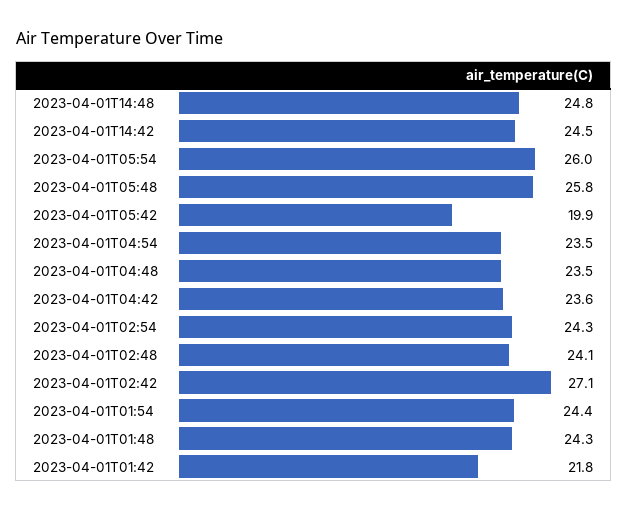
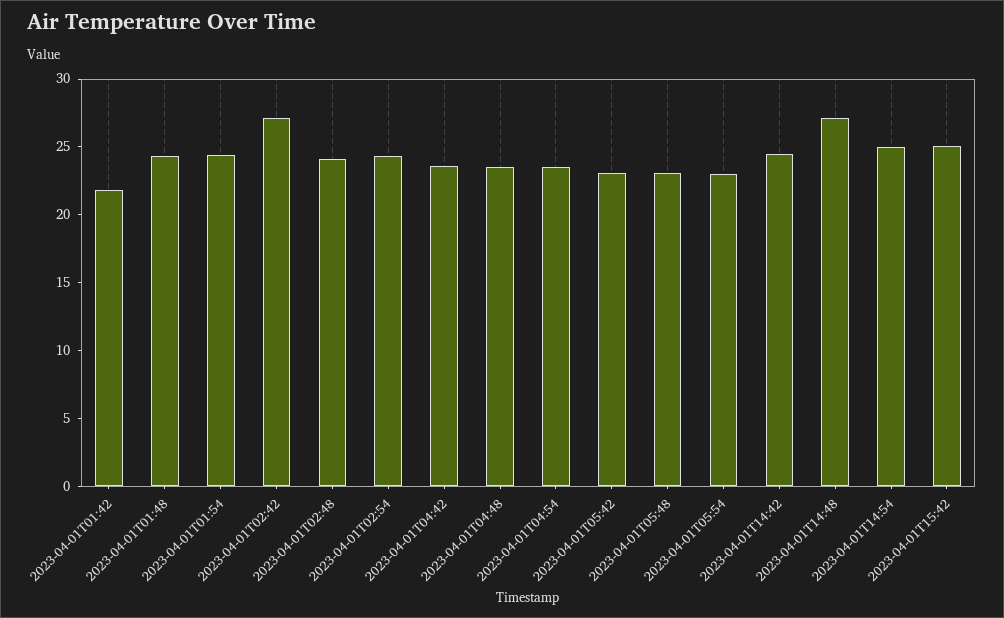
2023-04-01T14:48: 24.8 -> 27
2023-04-01T05:54: 26 -> 23
2023-04-01T05:48: 25.8 -> 23
2023-04-01T05:42: 19.9 -> 23
2023-04-01T14:54: none -> 25
2023-04-01T15:42: none -> 25

